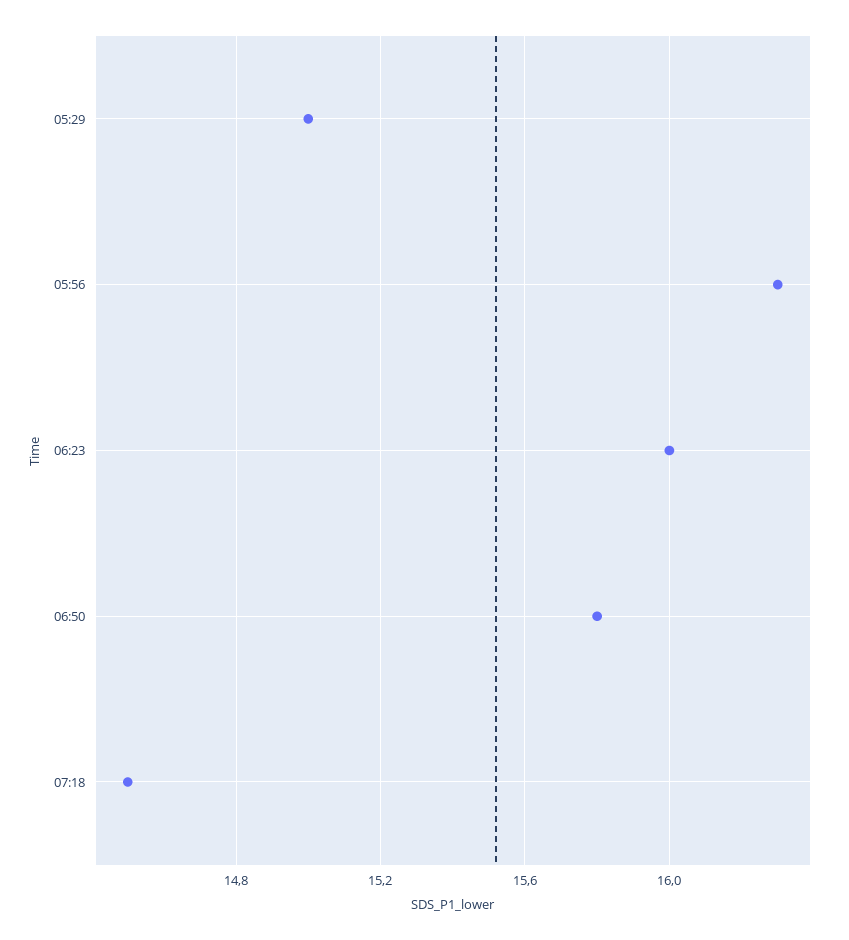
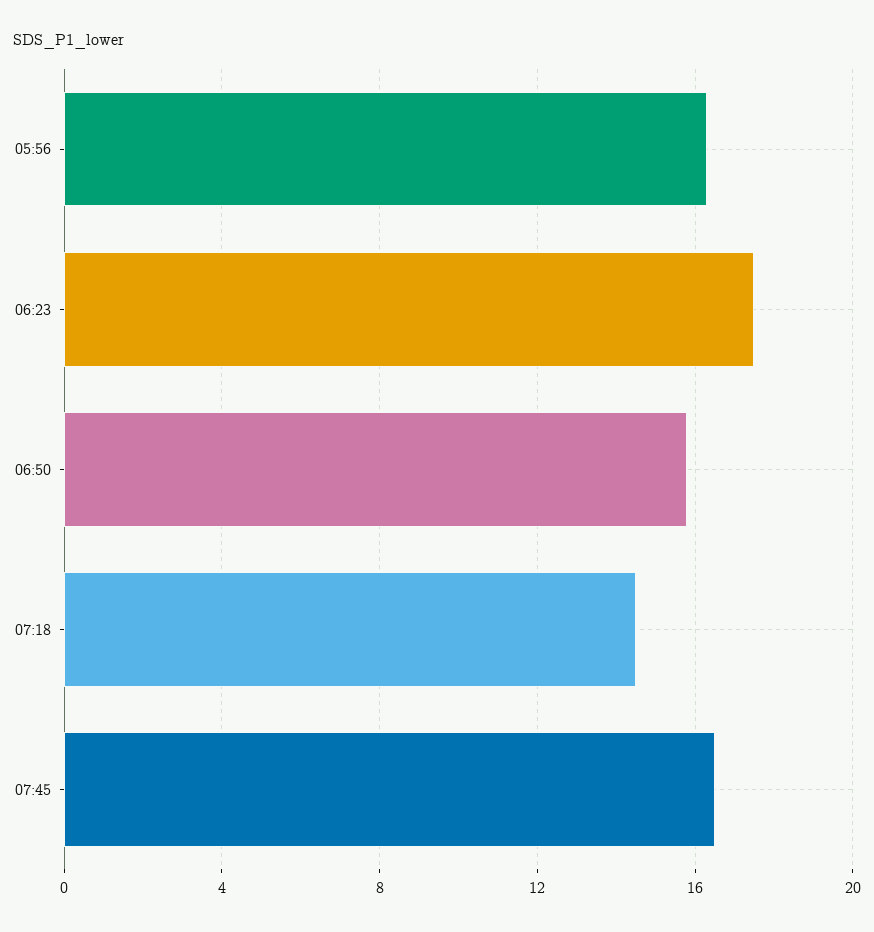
05:29: 15 -> none
06:23: 16 -> 17.5
07:45: none -> 16.5

